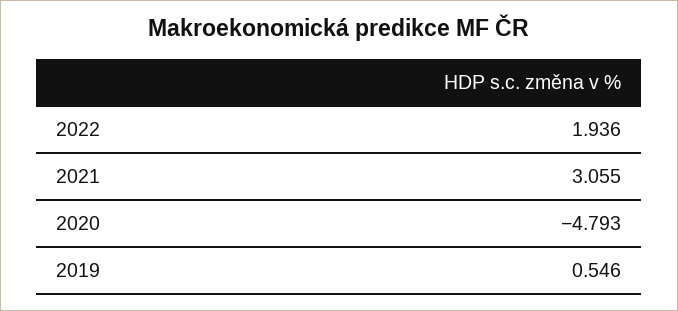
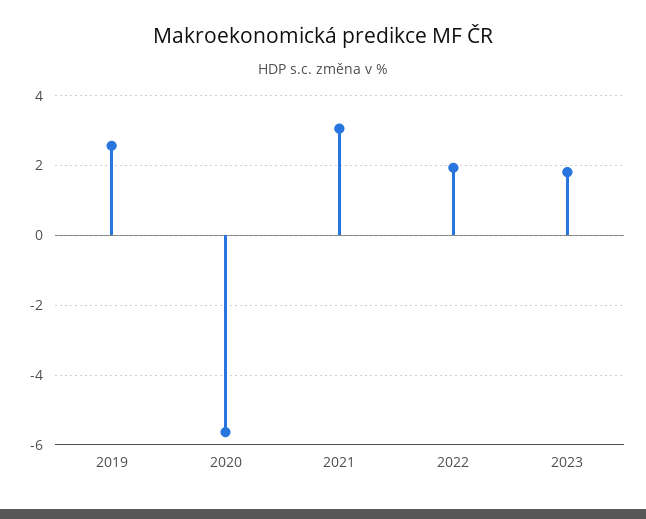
2020: -4.793 -> -5.6
2019: 0.546 -> 2.6
2023: none -> 1.8

